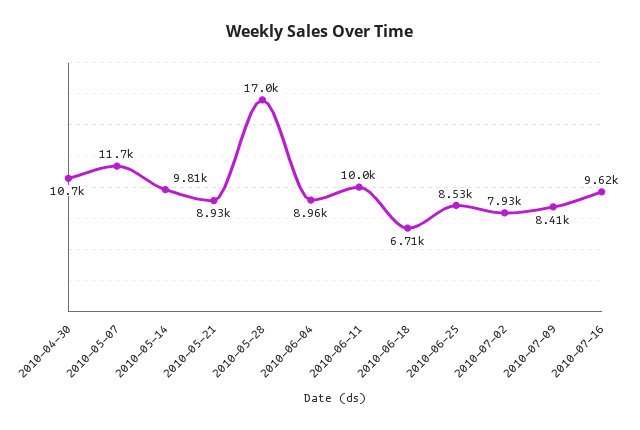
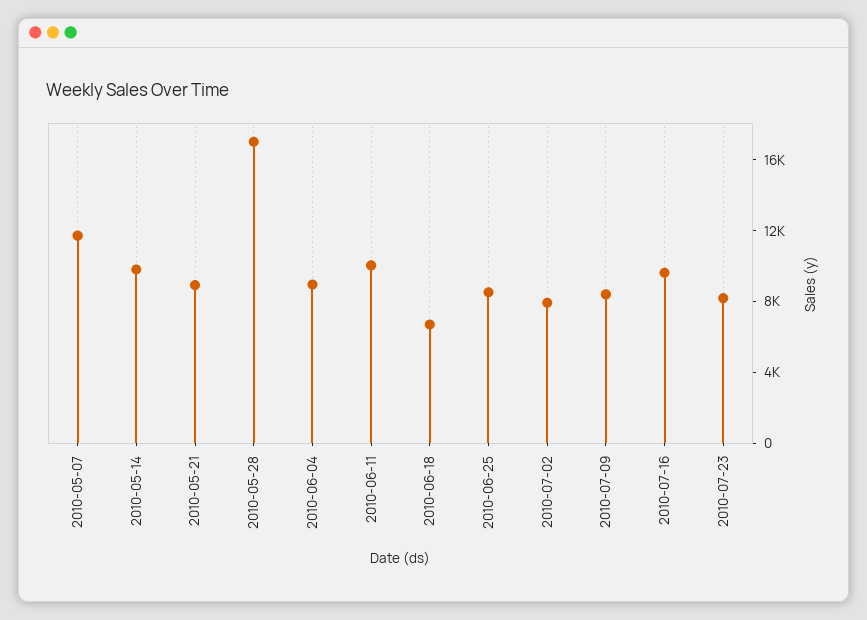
2010-04-30: 10700 -> none
2010-07-23: none -> 8000

